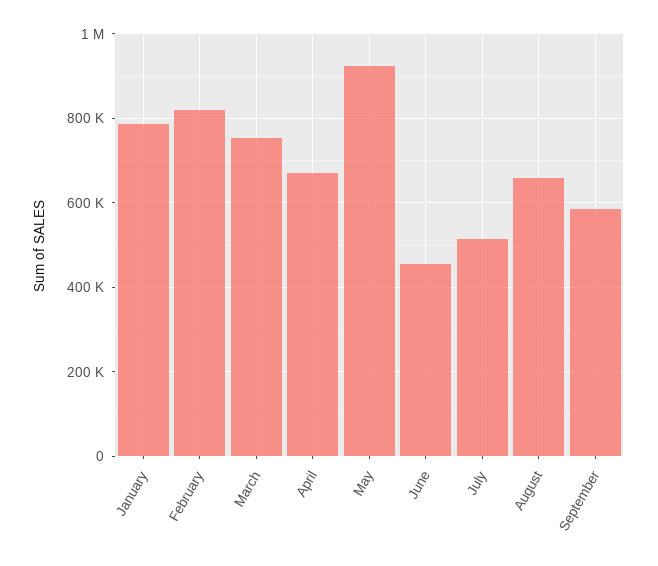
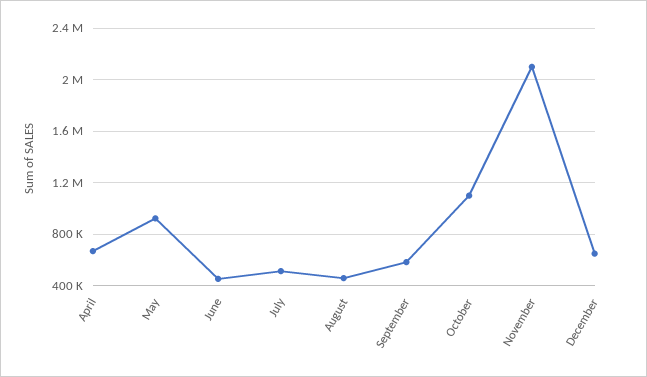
January: 780000 -> none
February: 820000 -> none
March: 760000 -> none
August: 660000 -> 450000
October: none -> 1100000
November: none -> 2100000
December: none -> 650000

